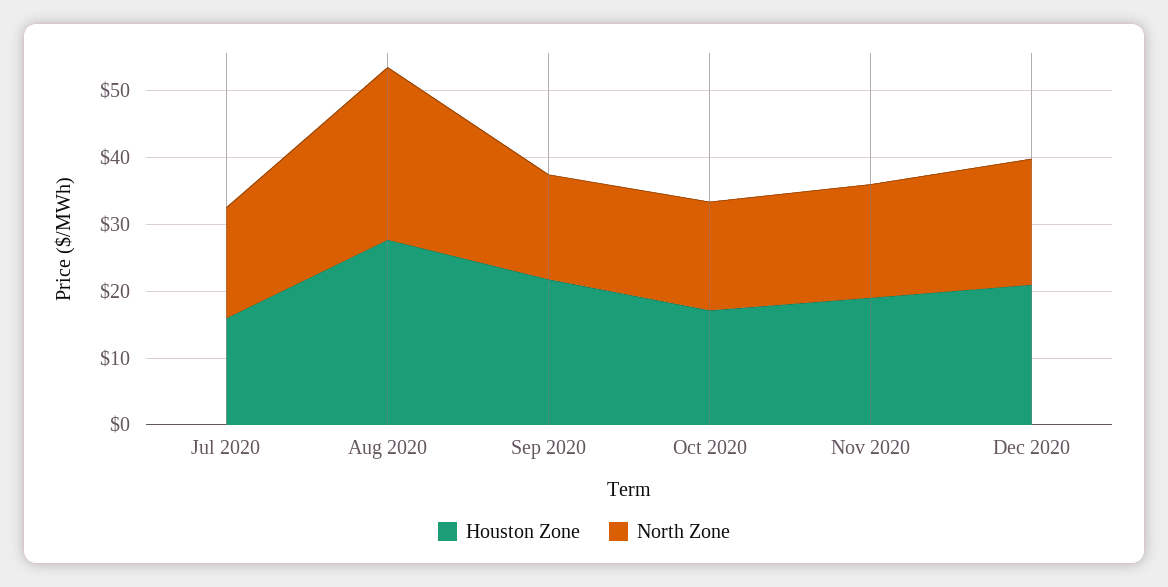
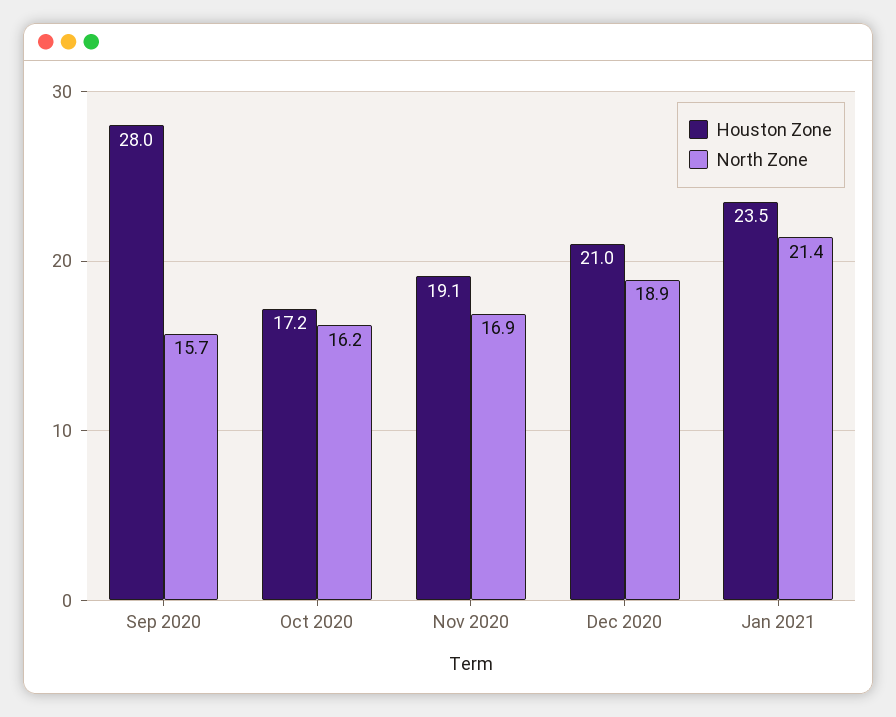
Houston Zone, Jul 2020: 16 -> none
North Zone, Jul 2020: 16 -> none
Houston Zone, Aug 2020: 28 -> none
North Zone, Aug 2020: 26 -> none
Houston Zone, Sep 2020: 22 -> 28
Houston Zone, Jan 2021: none -> 23.5
North Zone, Jan 2021: none -> 21.4

